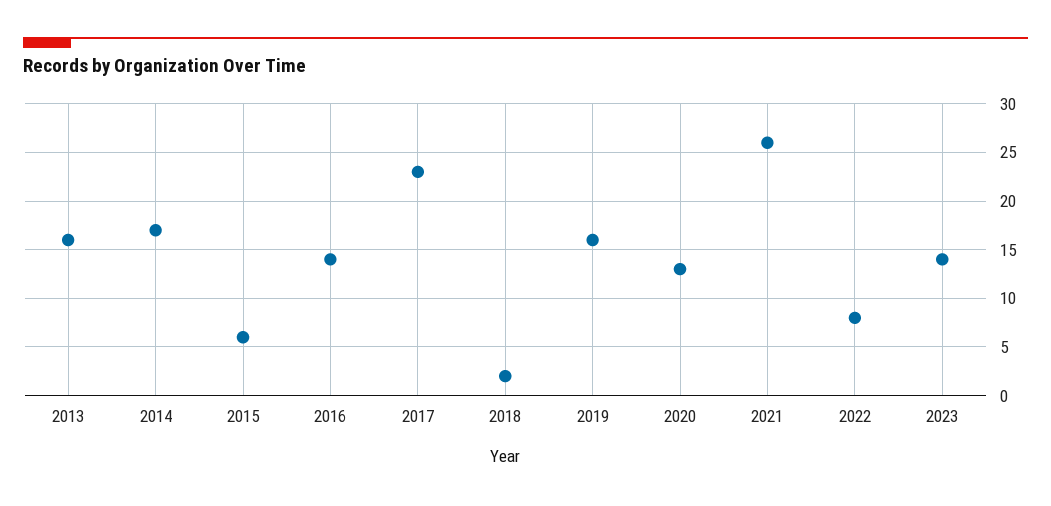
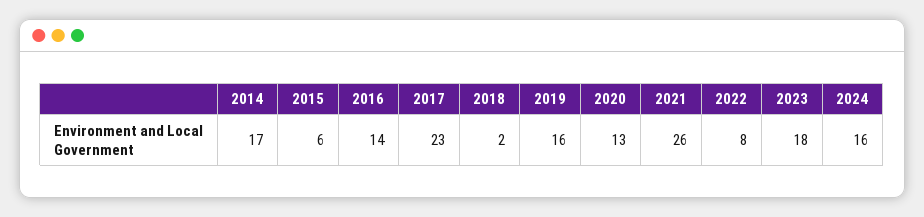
2013: 16 -> none
2023: 14 -> 18
2024: none -> 16

